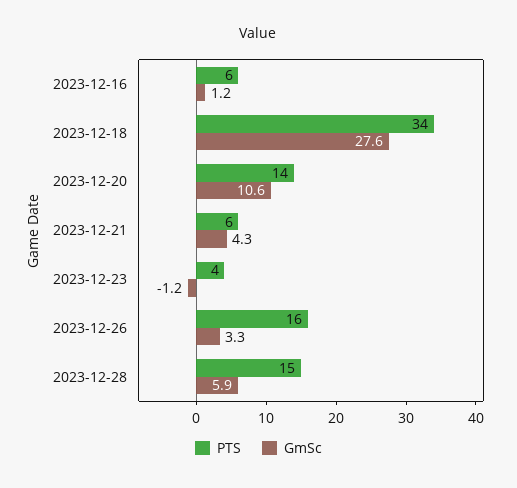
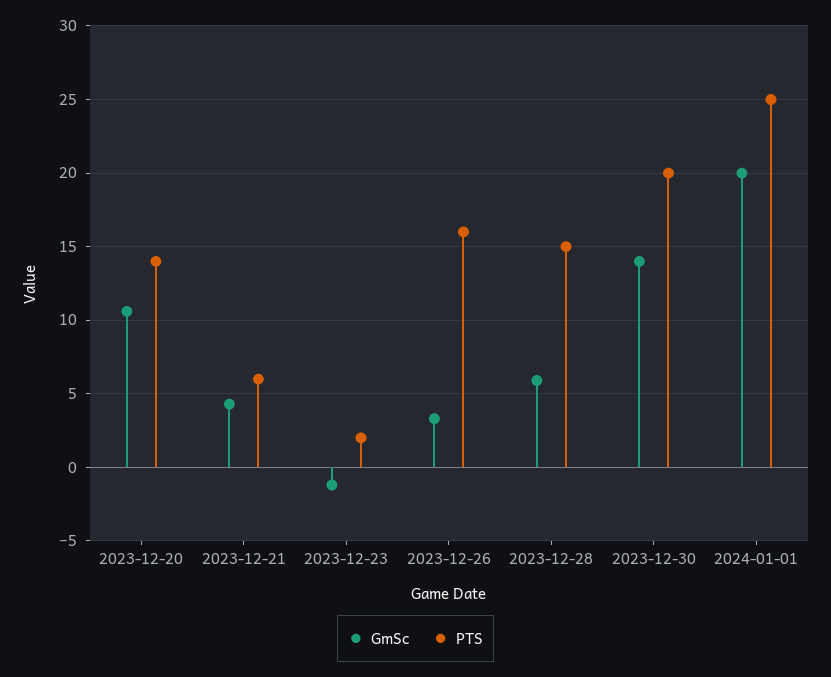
PTS, 2023-12-16: 6 -> none
GmSc, 2023-12-16: 1.2 -> none
PTS, 2023-12-18: 34 -> none
GmSc, 2023-12-18: 27.6 -> none
PTS, 2023-12-23: 4 -> 2
GmSc, 2023-12-30: none -> 14
PTS, 2023-12-30: none -> 20
GmSc, 2024-01-01: none -> 20
PTS, 2024-01-01: none -> 25

